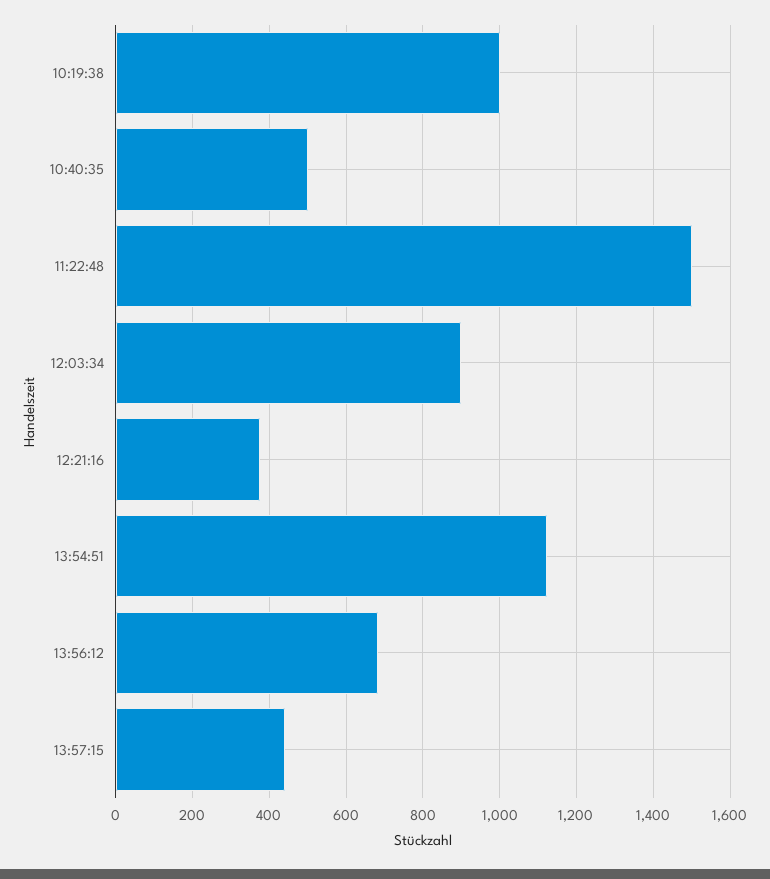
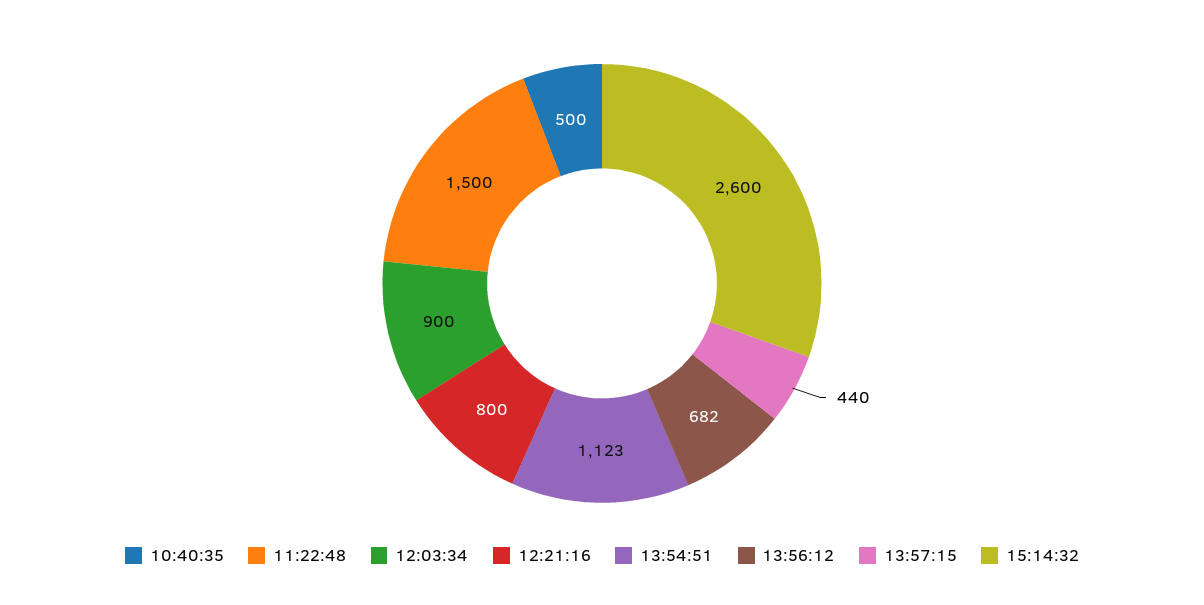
10:19:38: 1000 -> none
12:21:16: 380 -> 800
15:14:32: none -> 2600

